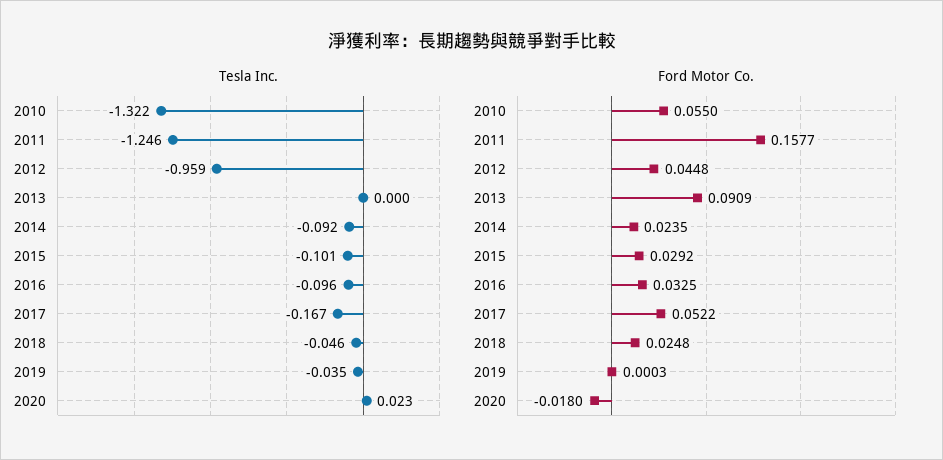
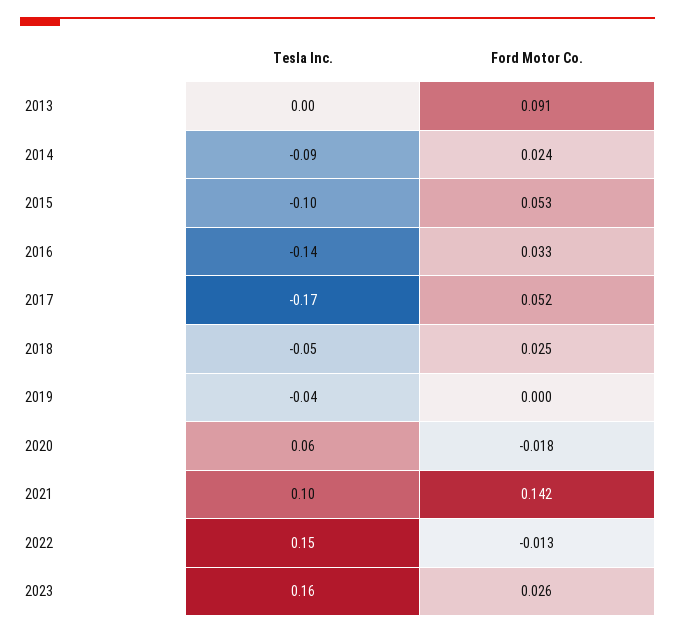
Tesla Inc., 2010: -1.322 -> none
Tesla Inc., 2011: -1.246 -> none
Tesla Inc., 2012: -0.959 -> none
Tesla Inc., 2016: -0.096 -> -0.14
Tesla Inc., 2020: 0.023 -> 0.06
Ford Motor Co., 2010: 0.055 -> none
Ford Motor Co., 2011: 0.1577 -> none
Ford Motor Co., 2012: 0.0448 -> none
Ford Motor Co., 2015: 0.0292 -> 0.053
Tesla Inc., 2021: none -> 0.1
Ford Motor Co., 2021: none -> 0.142
Tesla Inc., 2022: none -> 0.15
Ford Motor Co., 2022: none -> -0.013
Tesla Inc., 2023: none -> 0.16
Ford Motor Co., 2023: none -> 0.026

